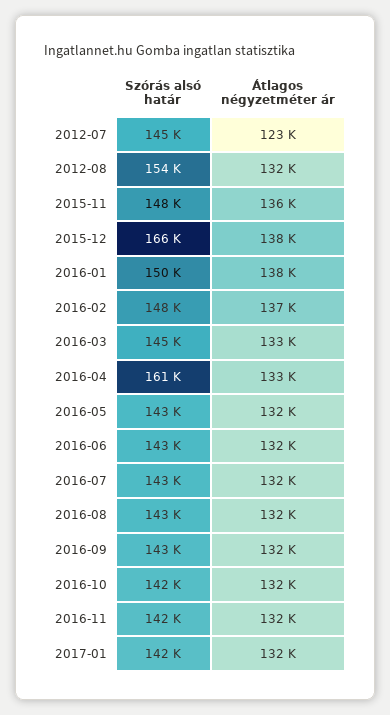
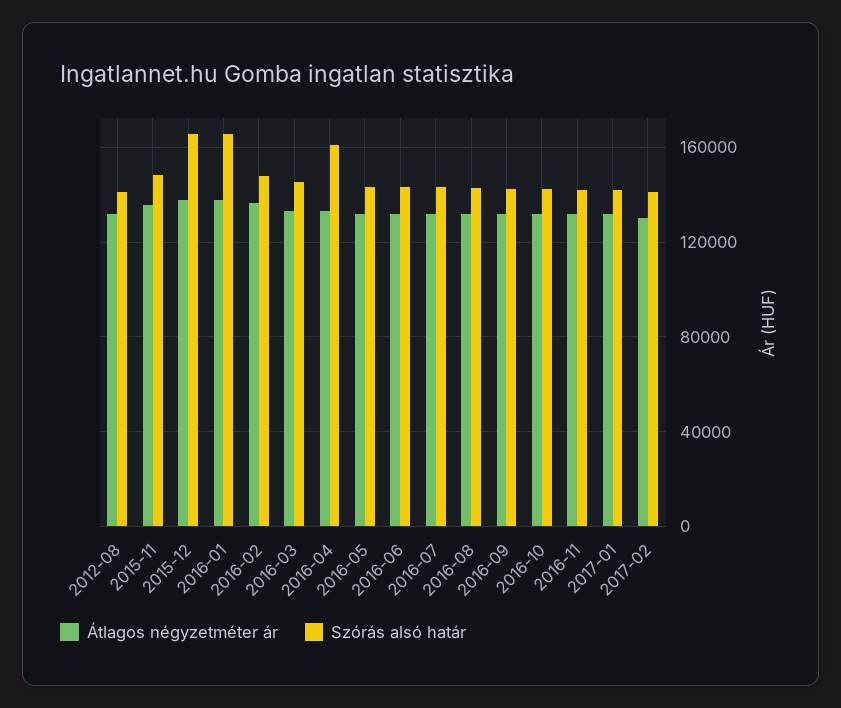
Szórás alsó határ, 2012-07: 145000 -> none
Átlagos négyzetméter ár, 2012-07: 123000 -> none
Szórás alsó határ, 2012-08: 154000 -> 140000
Szórás alsó határ, 2016-01: 150000 -> 165000
Átlagos négyzetméter ár, 2017-02: none -> 130000
Szórás alsó határ, 2017-02: none -> 140000

